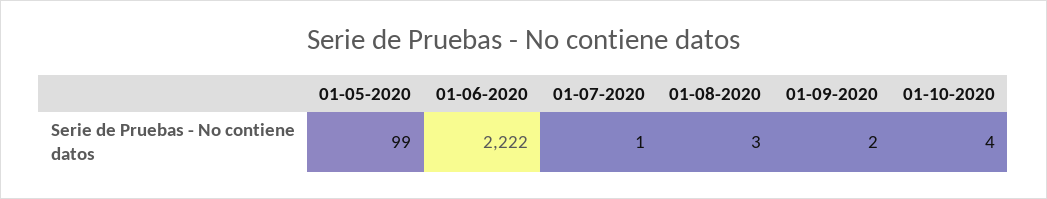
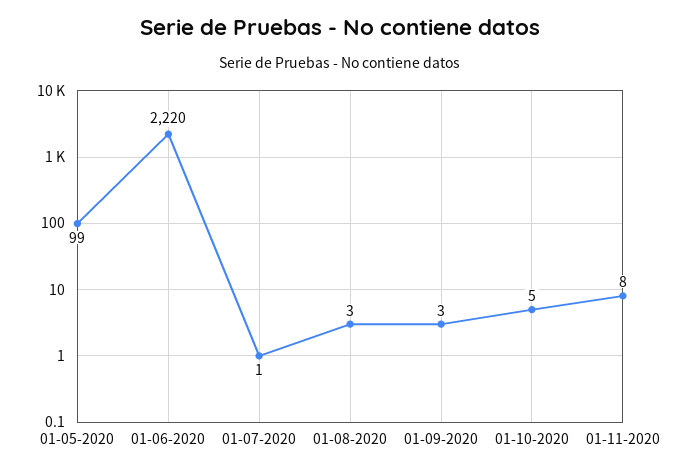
01-06-2020: 2222 -> 2220
01-09-2020: 2 -> 3
01-10-2020: 4 -> 5
01-11-2020: none -> 8

